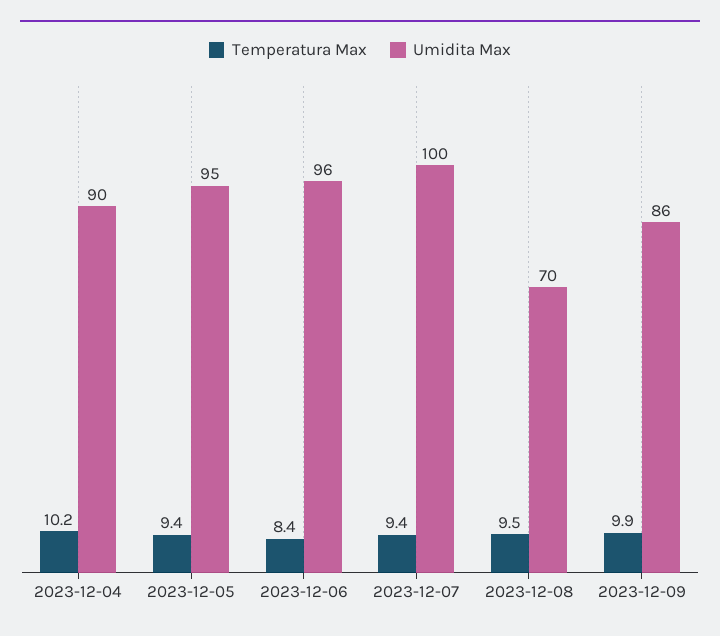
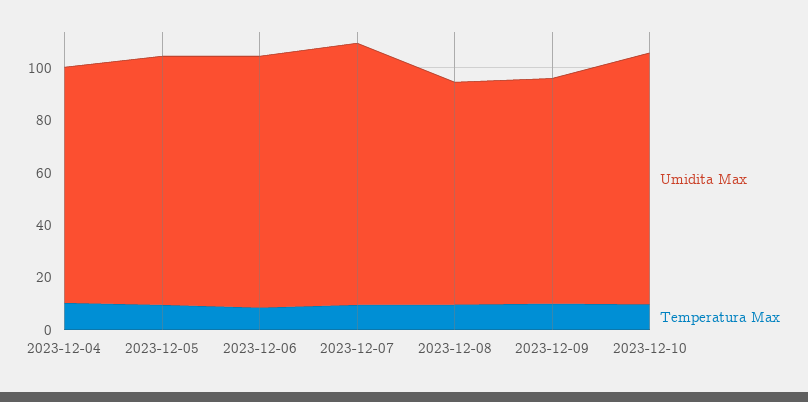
Umidita Max, 2023-12-08: 70 -> 85
Umidita Max, 2023-12-10: none -> 95
Temperatura Max, 2023-12-10: none -> 10

